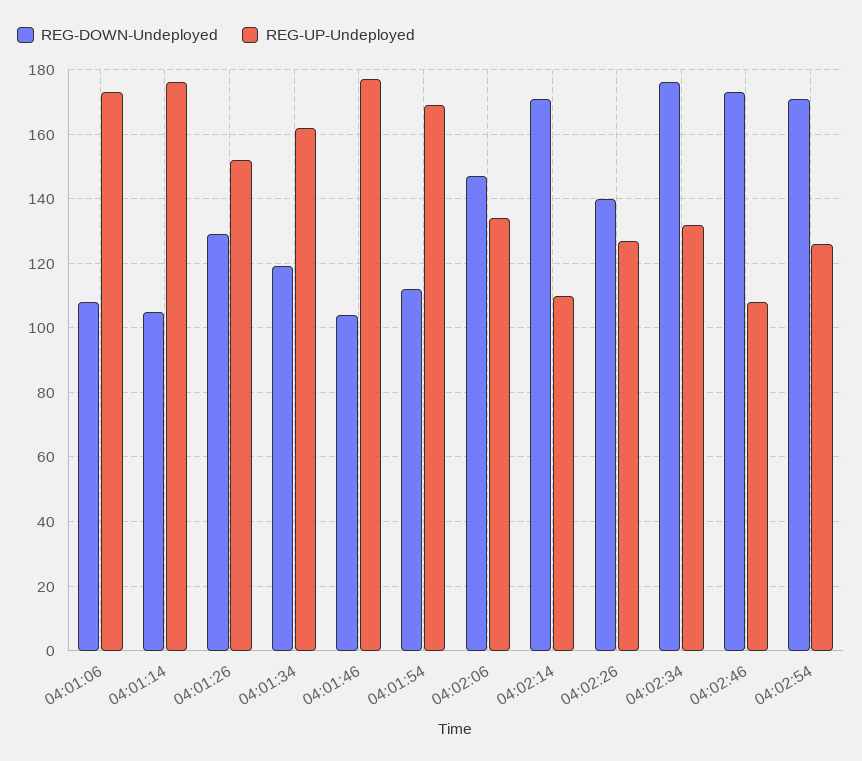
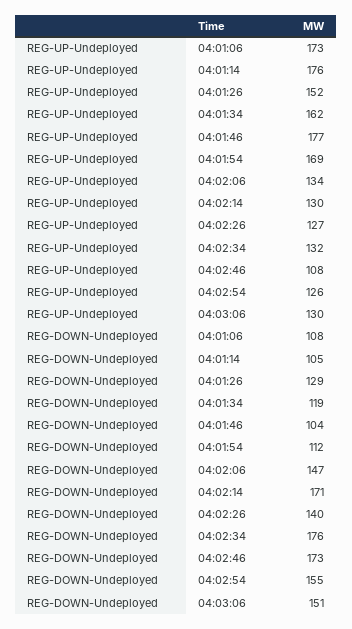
REG-UP-Undeployed, 04:02:14: 110 -> 130
REG-DOWN-Undeployed, 04:02:54: 170 -> 155
REG-UP-Undeployed, 04:03:06: none -> 130
REG-DOWN-Undeployed, 04:03:06: none -> 151

